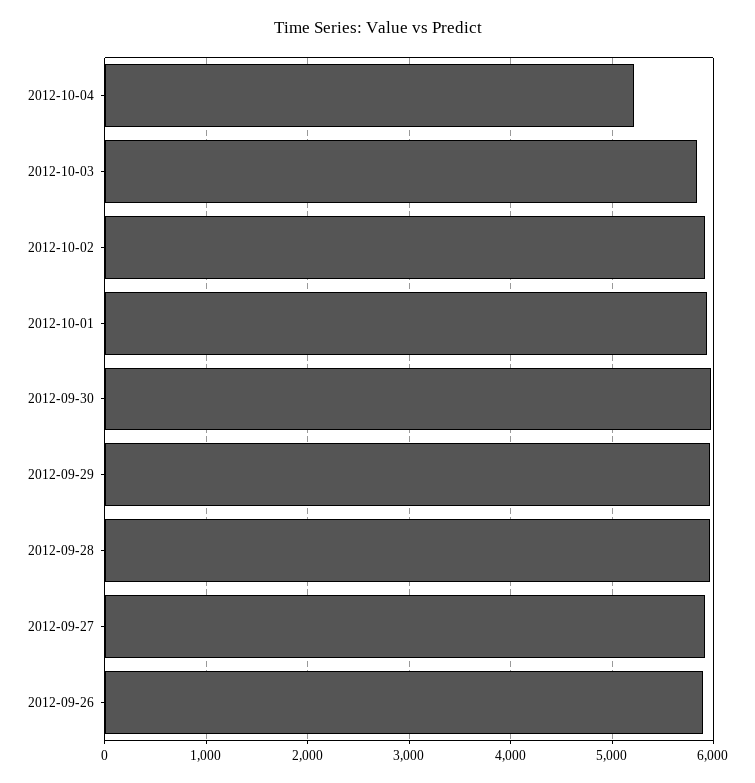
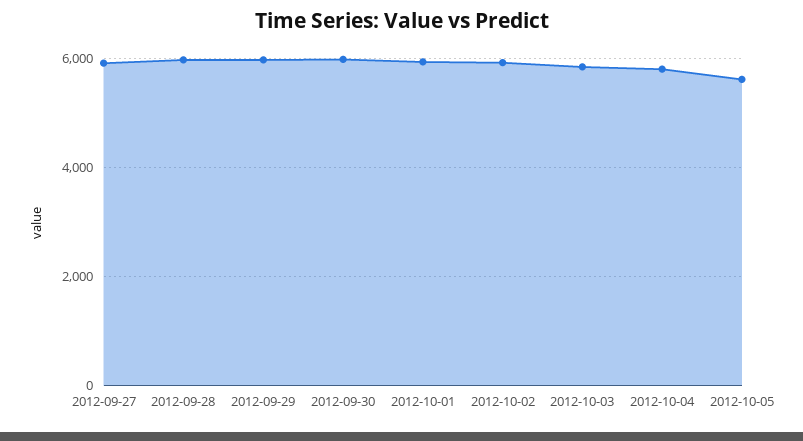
2012-10-04: 5200 -> 5800
2012-09-26: 5900 -> none
2012-10-05: none -> 5600

